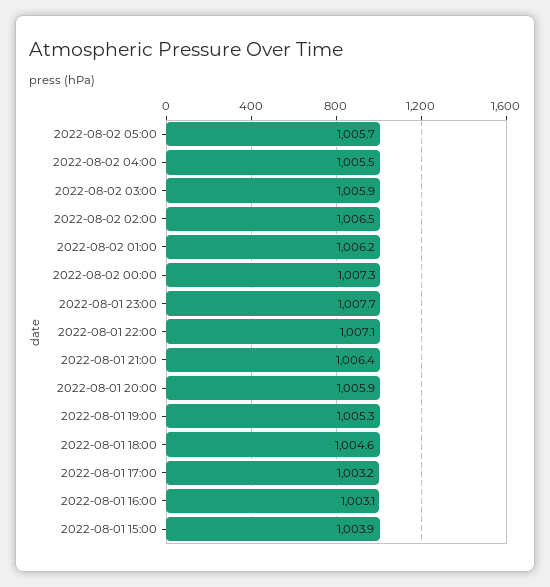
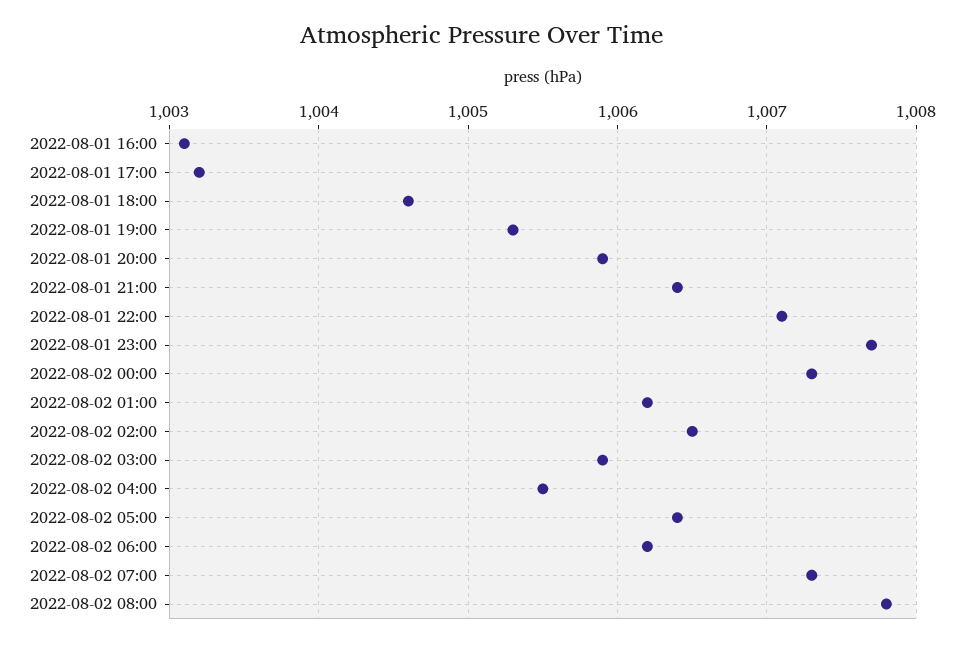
2022-08-02 05:00: 1005.7 -> 1006.4
2022-08-01 15:00: 1003.9 -> none
2022-08-02 06:00: none -> 1006.2
2022-08-02 07:00: none -> 1007.3
2022-08-02 08:00: none -> 1007.8

